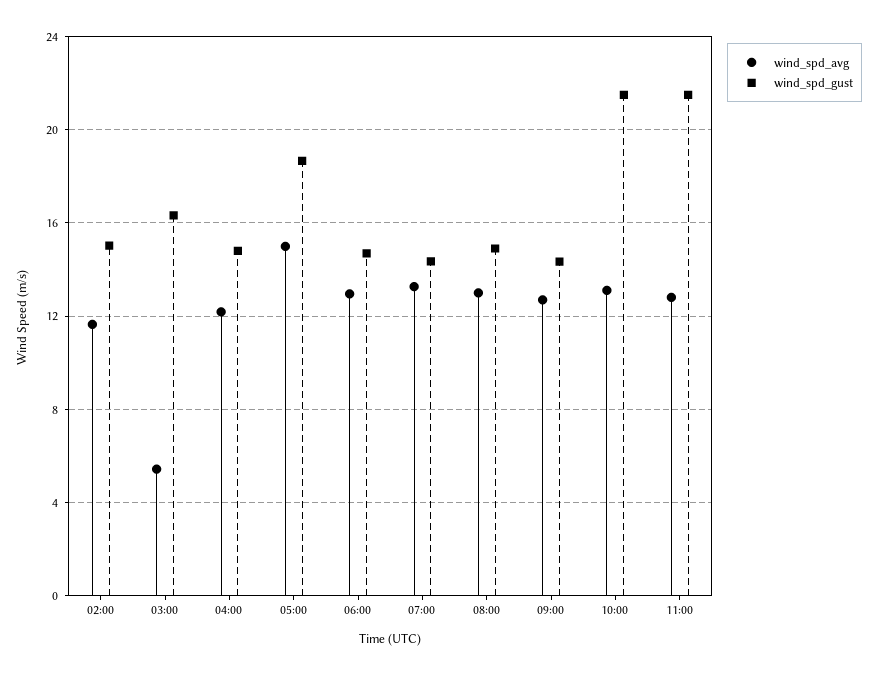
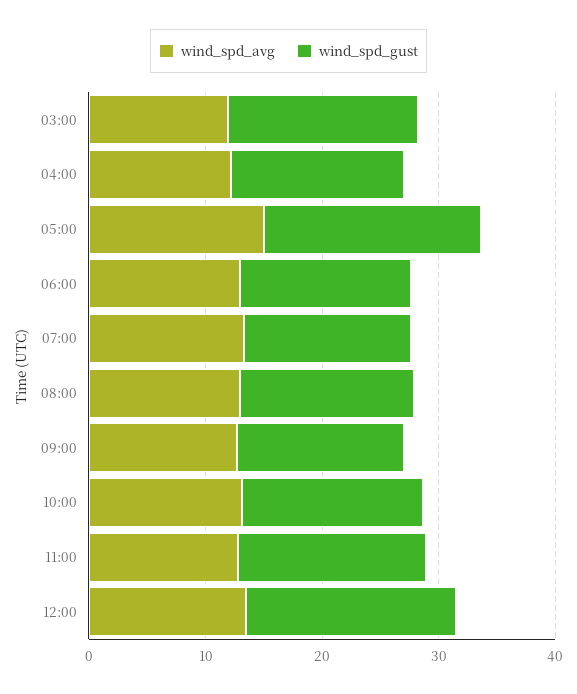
wind_spd_avg, 02:00: 11.5 -> none
wind_spd_gust, 02:00: 15 -> none
wind_spd_avg, 03:00: 5.5 -> 12
wind_spd_gust, 10:00: 21.5 -> 16
wind_spd_gust, 11:00: 21.5 -> 16
wind_spd_avg, 12:00: none -> 14
wind_spd_gust, 12:00: none -> 18

